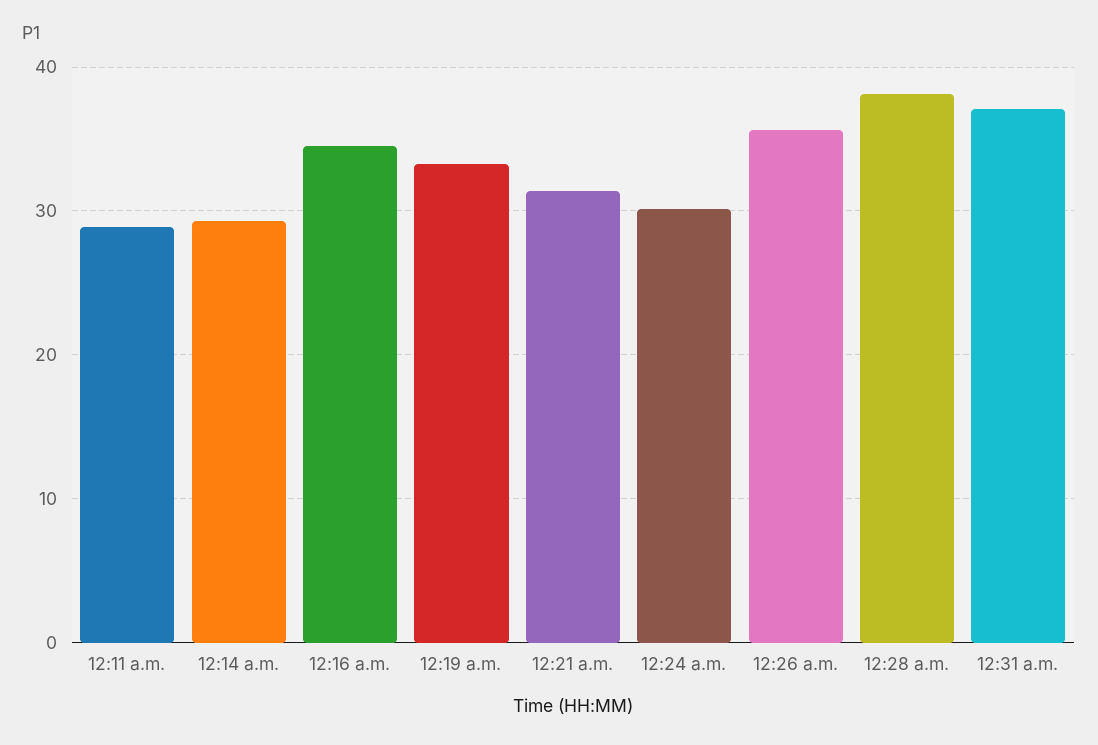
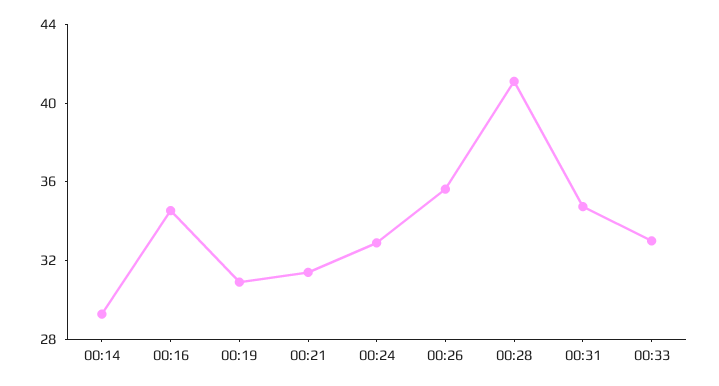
12:11 a.m.: 29 -> none
12:19 a.m.: 33 -> 31
12:24 a.m.: 30 -> 33
12:28 a.m.: 38 -> 41
12:31 a.m.: 37 -> 35
00:33: none -> 33

